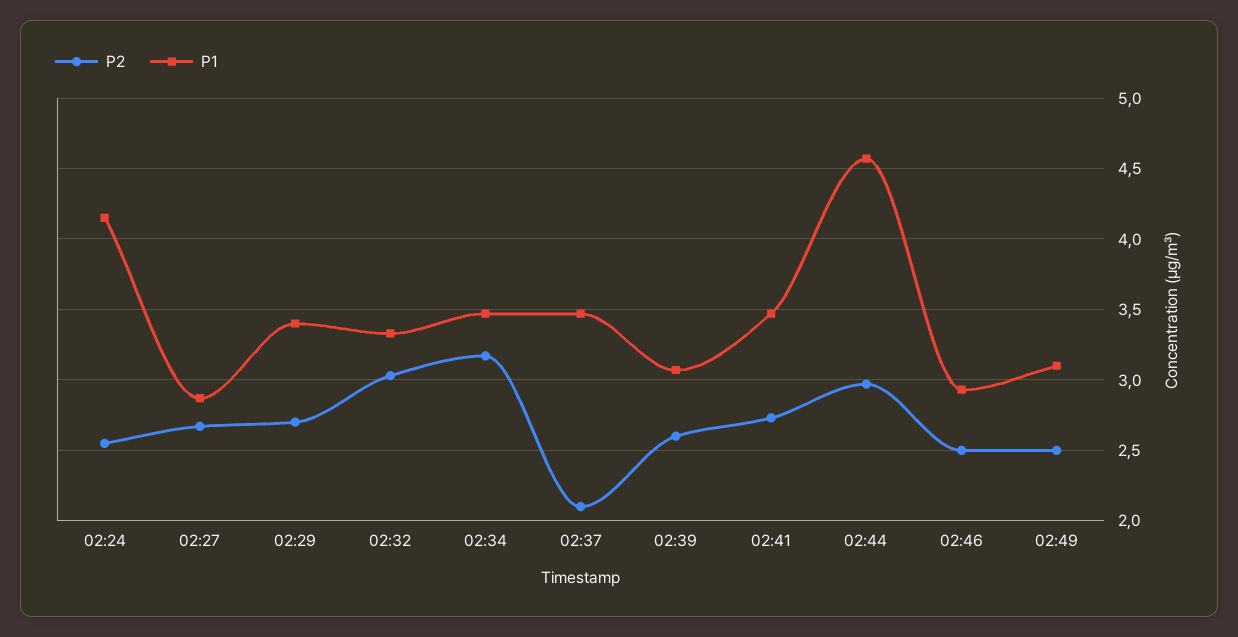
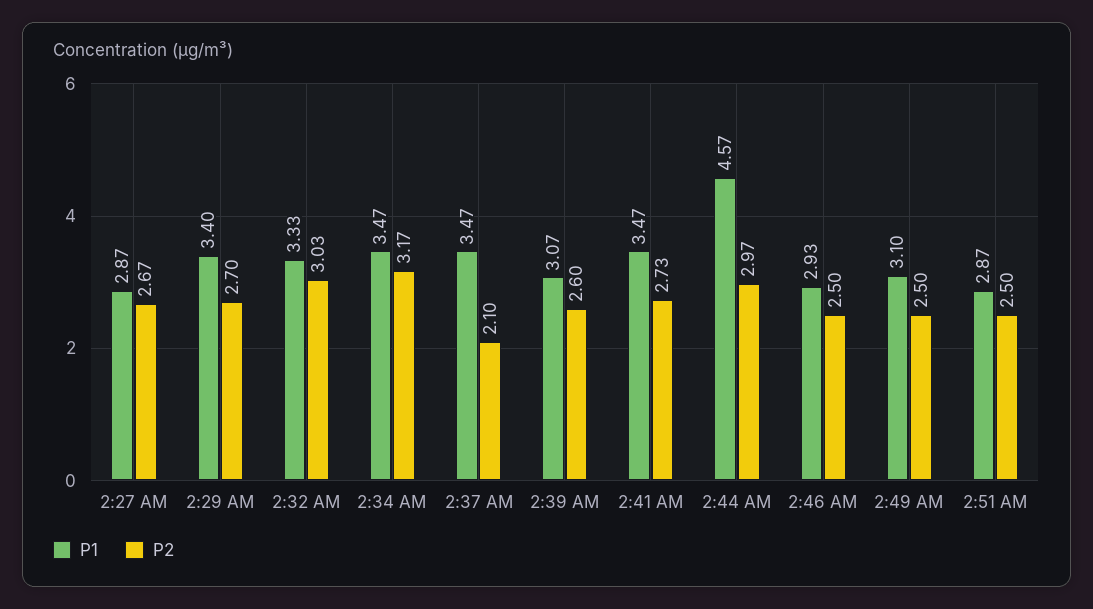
P2, 02:24: 2.55 -> none
P1, 02:24: 4.15 -> none
P1, 2:51 AM: none -> 2.87
P2, 2:51 AM: none -> 2.5

